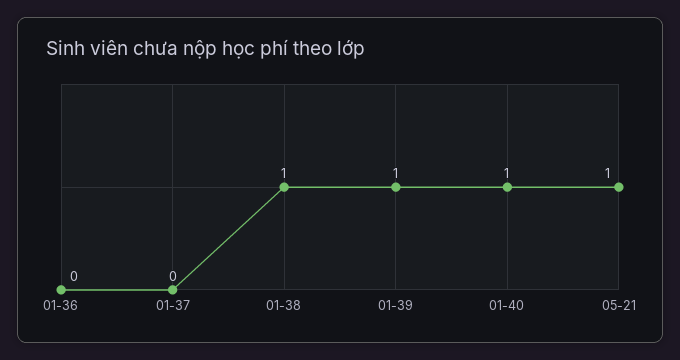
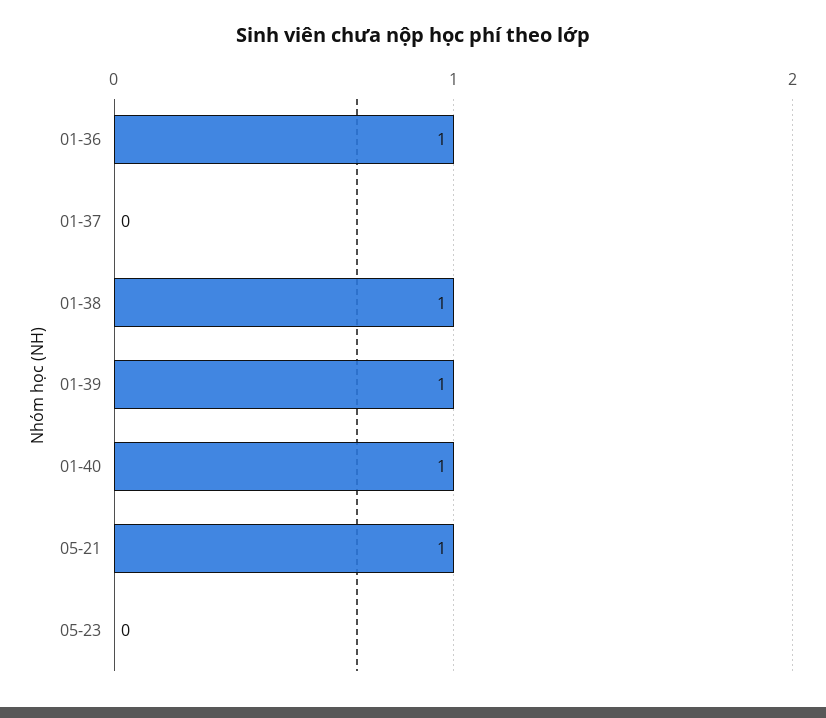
01-36: 0 -> 1
05-23: none -> 0

